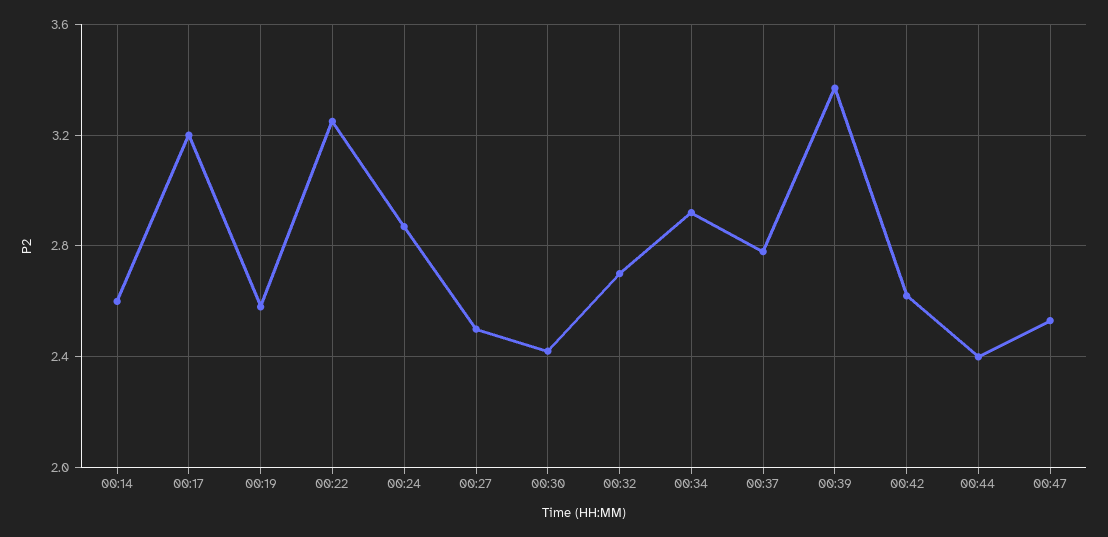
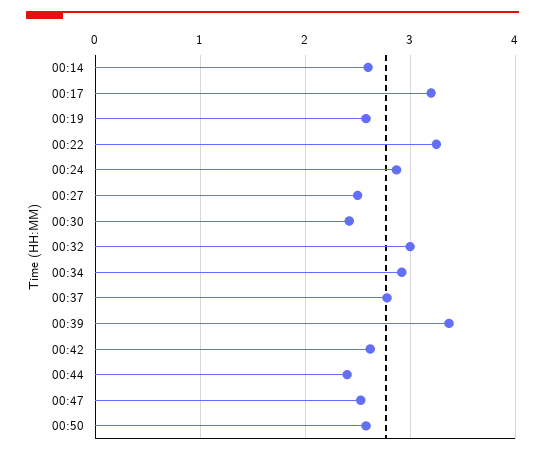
00:32: 2.7 -> 3
00:50: none -> 2.6

